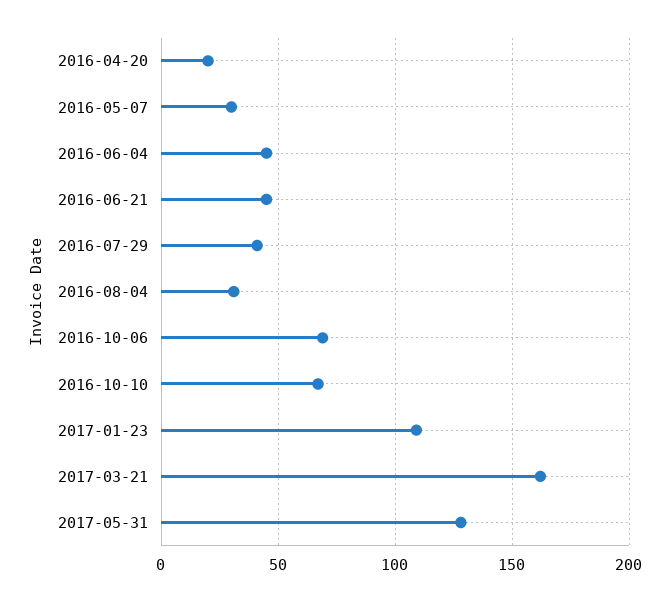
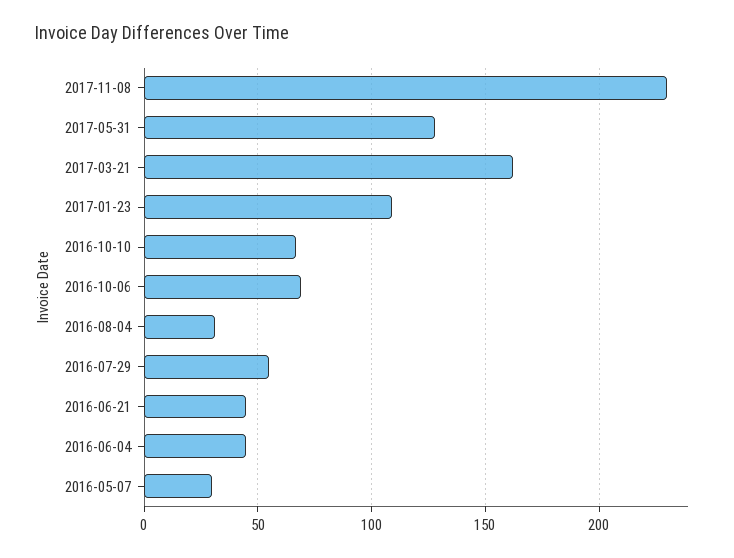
2016-04-20: 20 -> none
2016-07-29: 40 -> 55
2017-11-08: none -> 230

